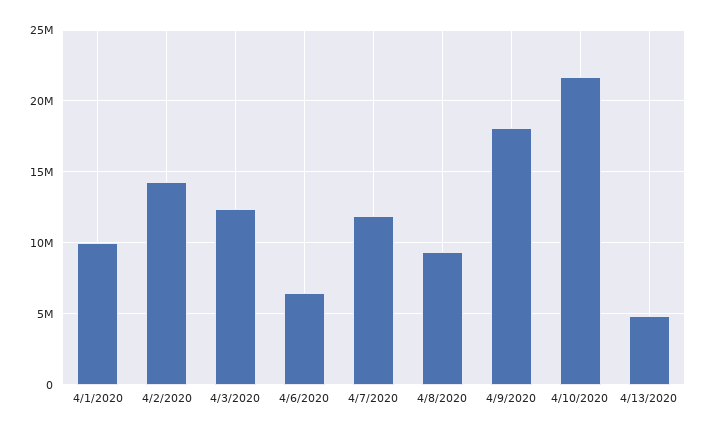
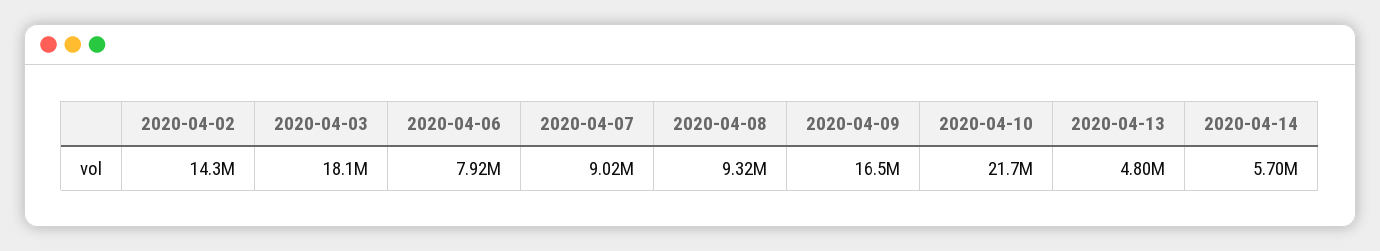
4/1/2020: 10000000 -> none
4/3/2020: 12500000 -> 18100000
4/6/2020: 6500000 -> 7920000
4/7/2020: 12000000 -> 9020000
4/9/2020: 18000000 -> 16500000
2020-04-14: none -> 5700000

